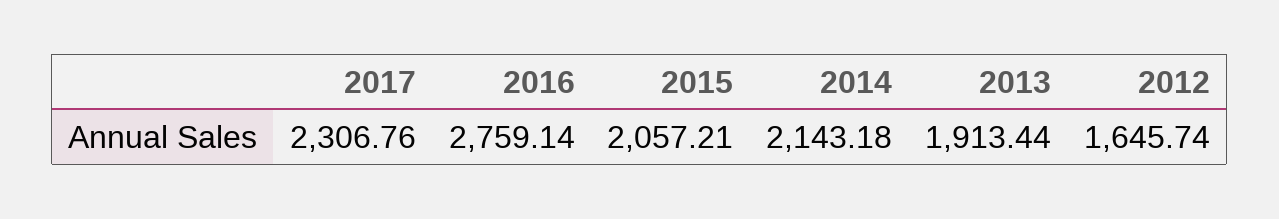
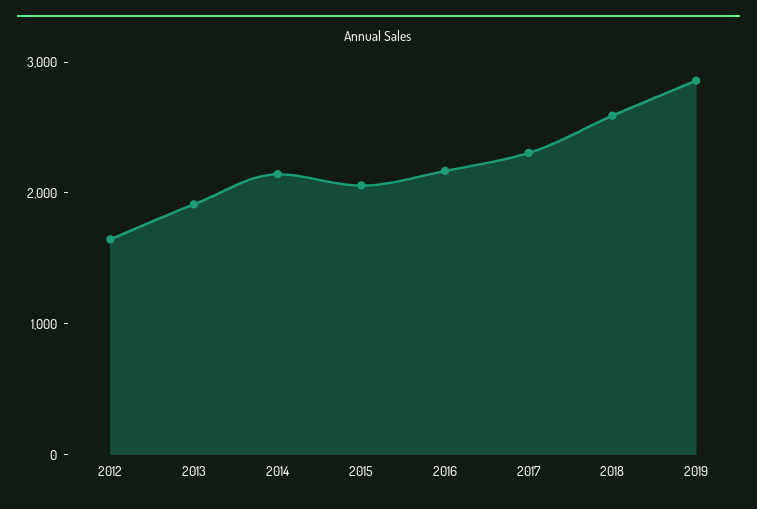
2016: 2759.14 -> 2200
2018: none -> 2600
2019: none -> 2800

